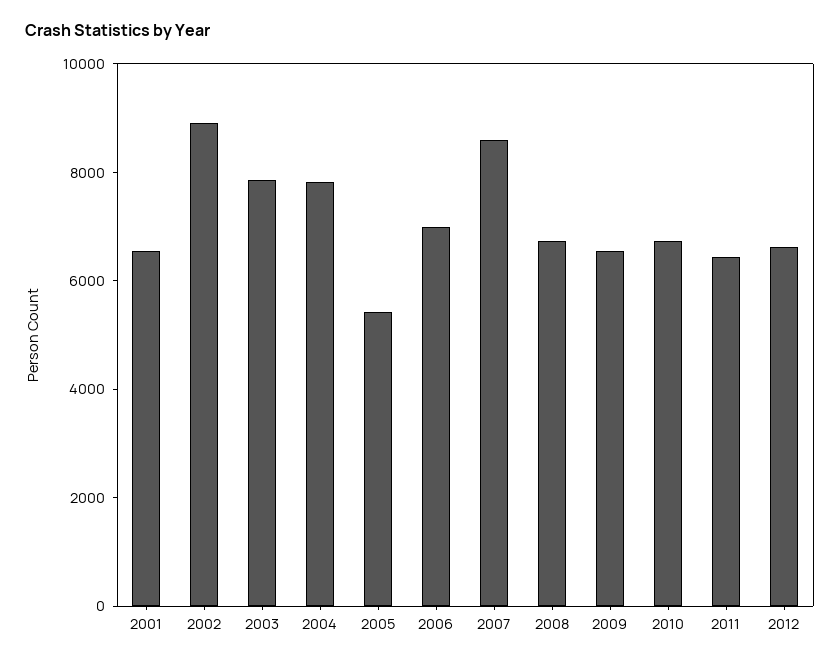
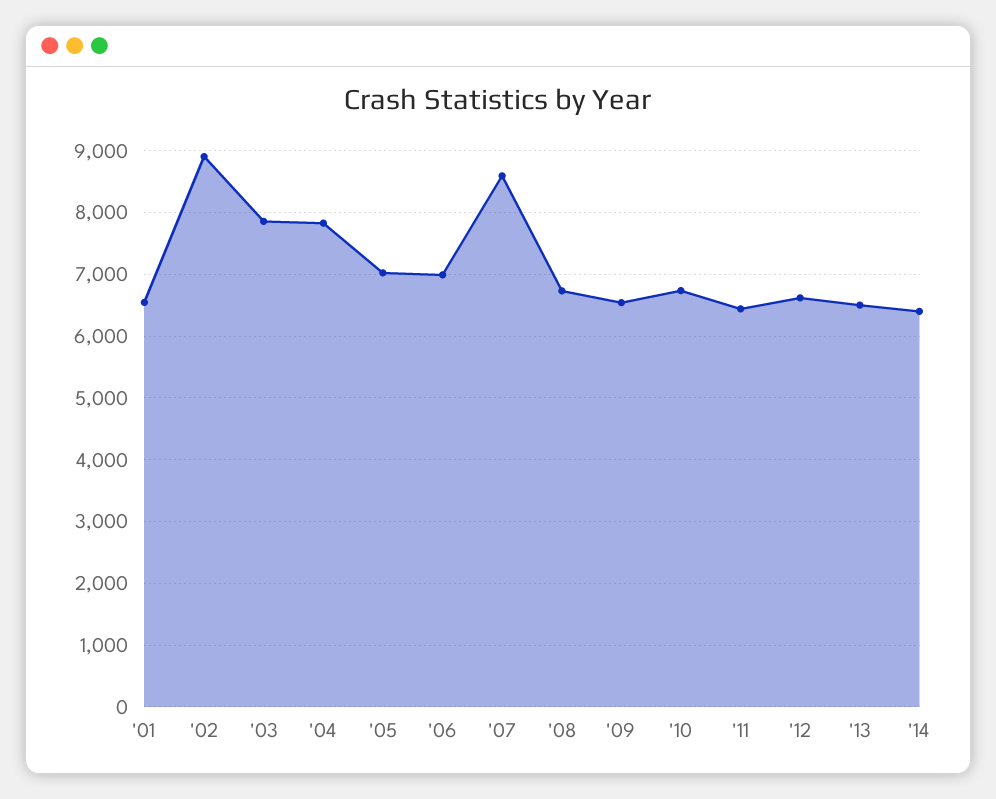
2005: 5500 -> 7000
'13: none -> 6500
'14: none -> 6400

